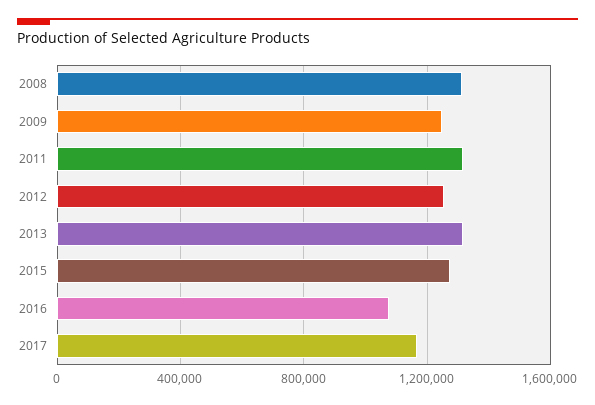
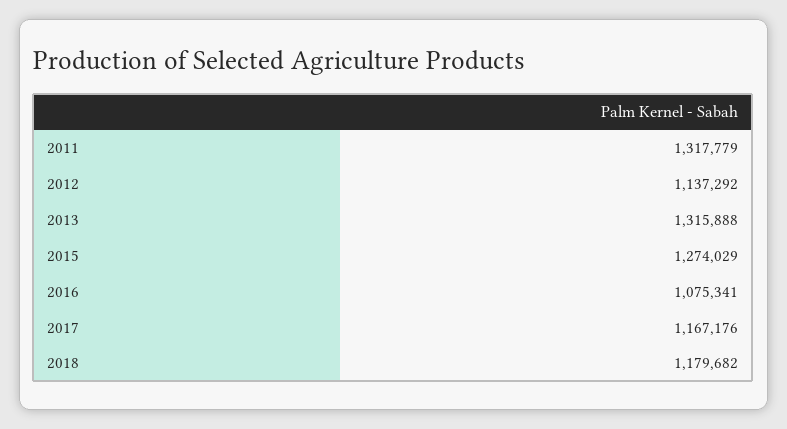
2008: 1300000 -> none
2009: 1250000 -> none
2012: 1250000 -> 1137292
2018: none -> 1179682

